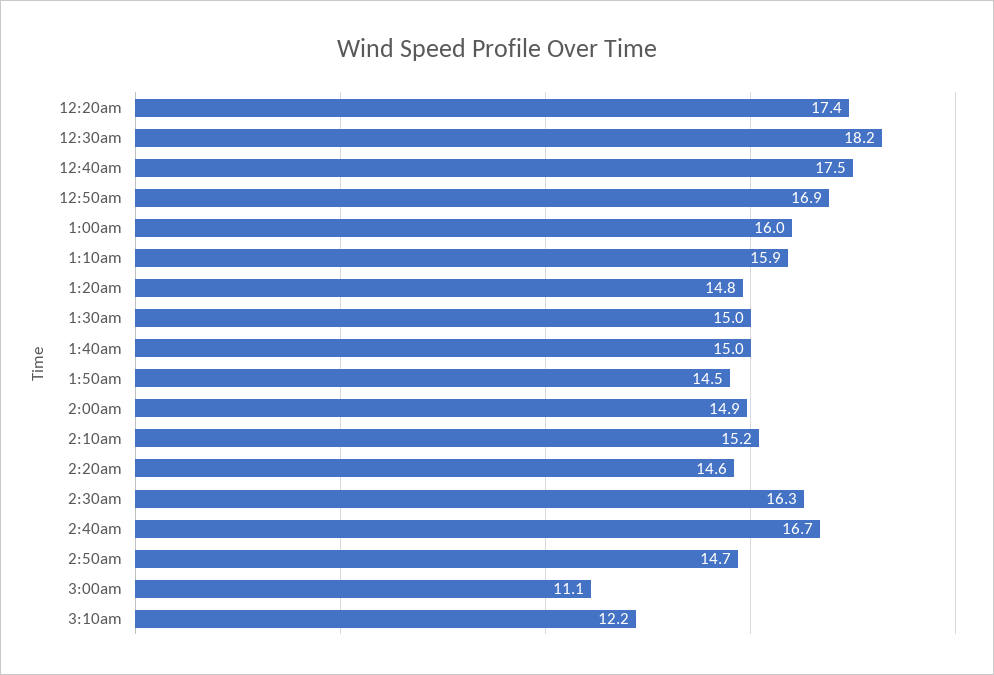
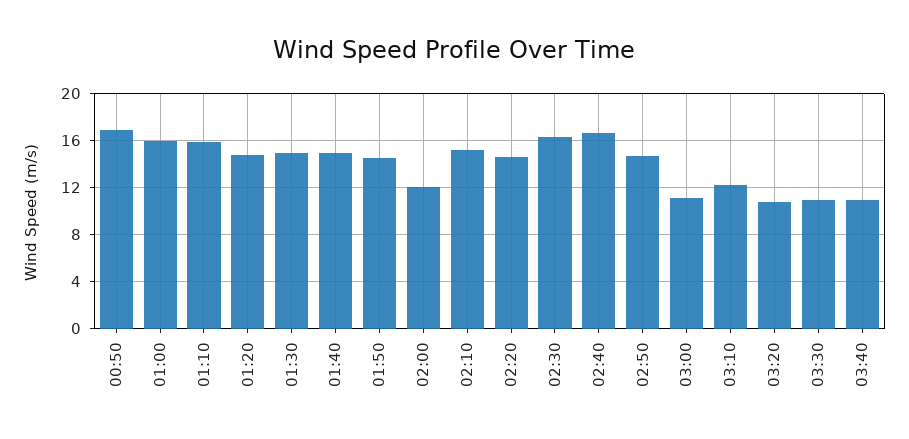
12:20am: 17.4 -> none
12:30am: 18.2 -> none
12:40am: 17.5 -> none
2:00am: 14.9 -> 12
03:20: none -> 11
03:30: none -> 11
03:40: none -> 11

